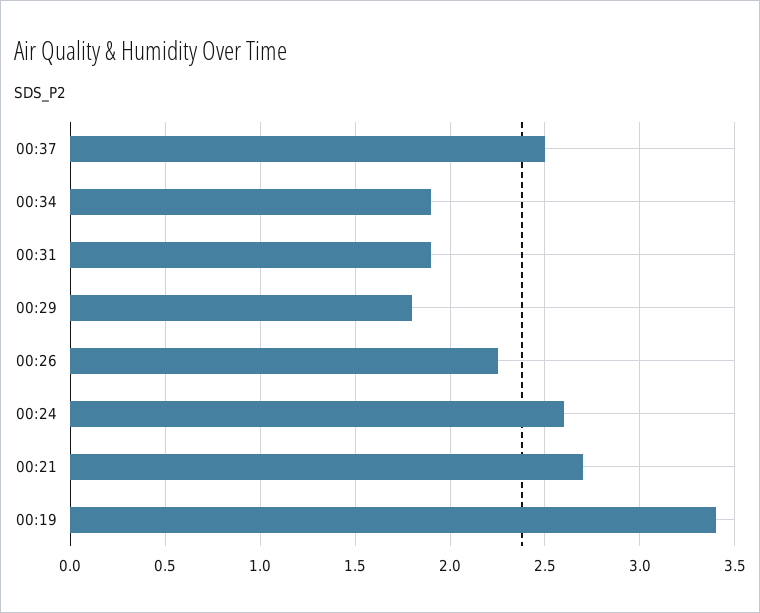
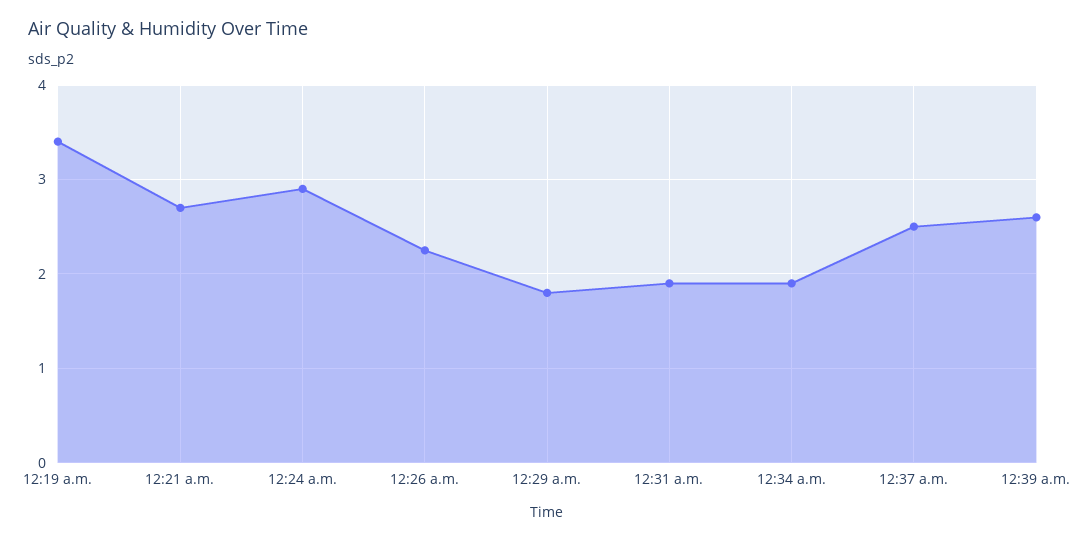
00:24: 2.6 -> 2.9
12:39 a.m.: none -> 2.6

